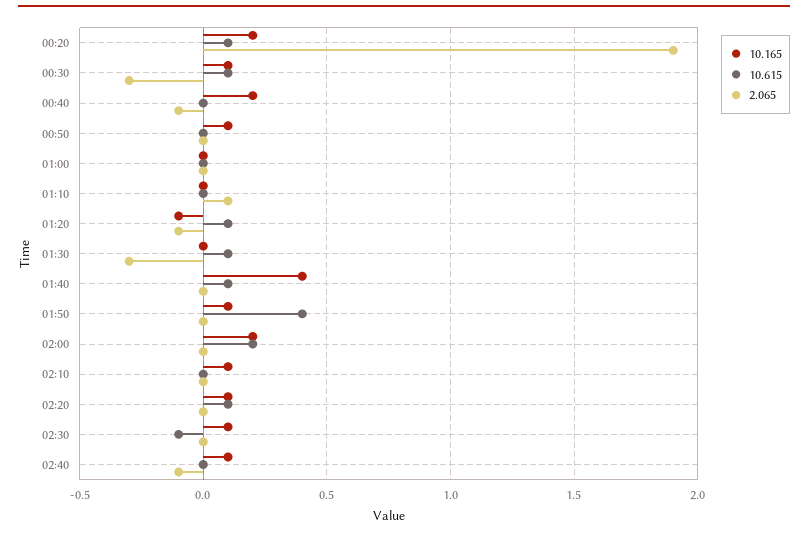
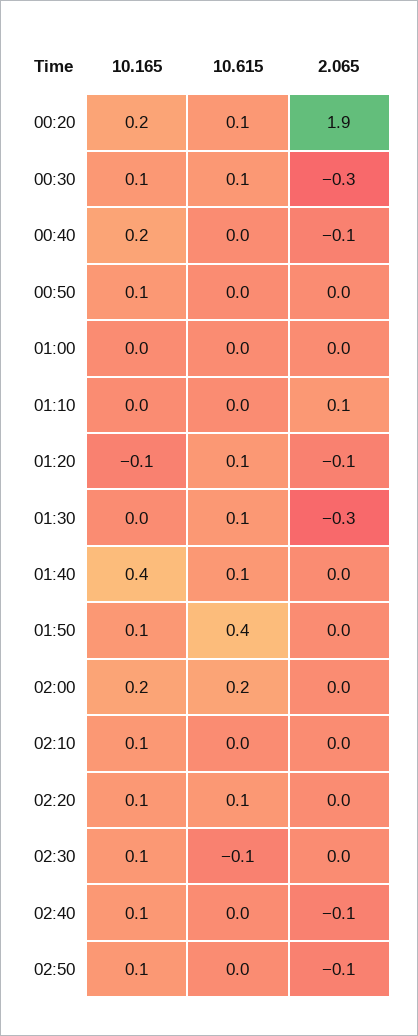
10.165, 02:50: none -> 0.1
10.615, 02:50: none -> 0
2.065, 02:50: none -> -0.1

